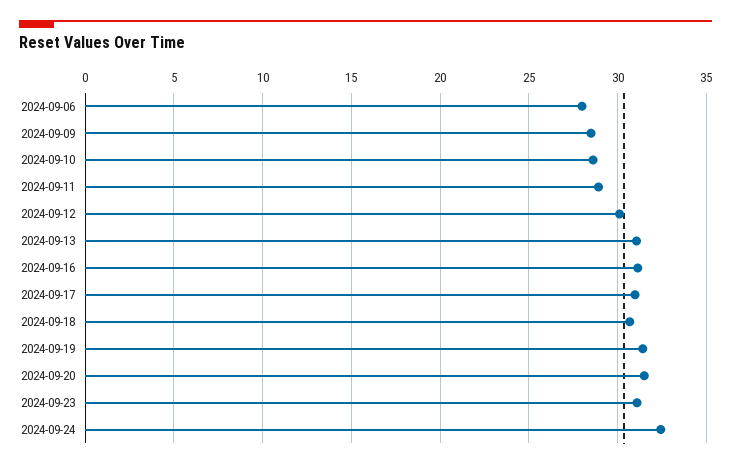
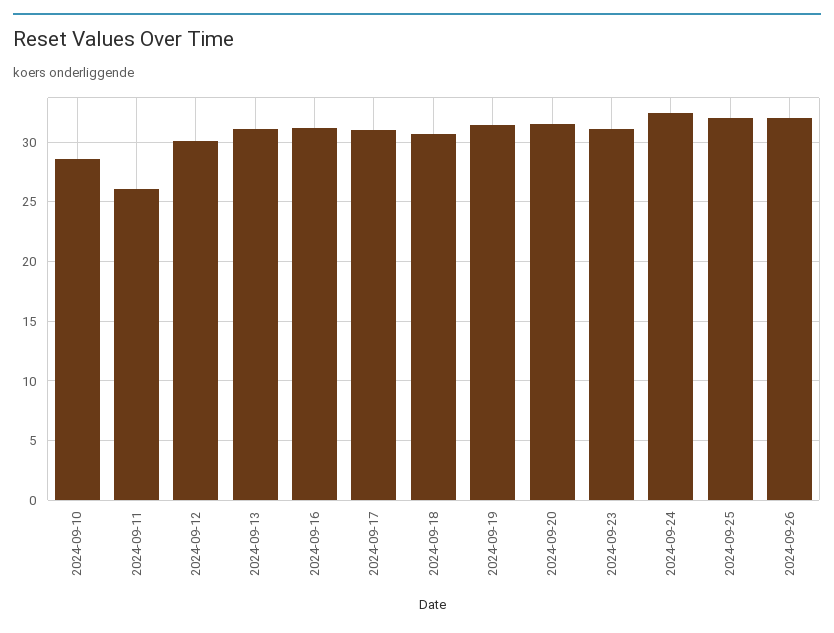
2024-09-06: 28 -> none
2024-09-09: 28.5 -> none
2024-09-11: 29 -> 26
2024-09-25: none -> 32
2024-09-26: none -> 32

